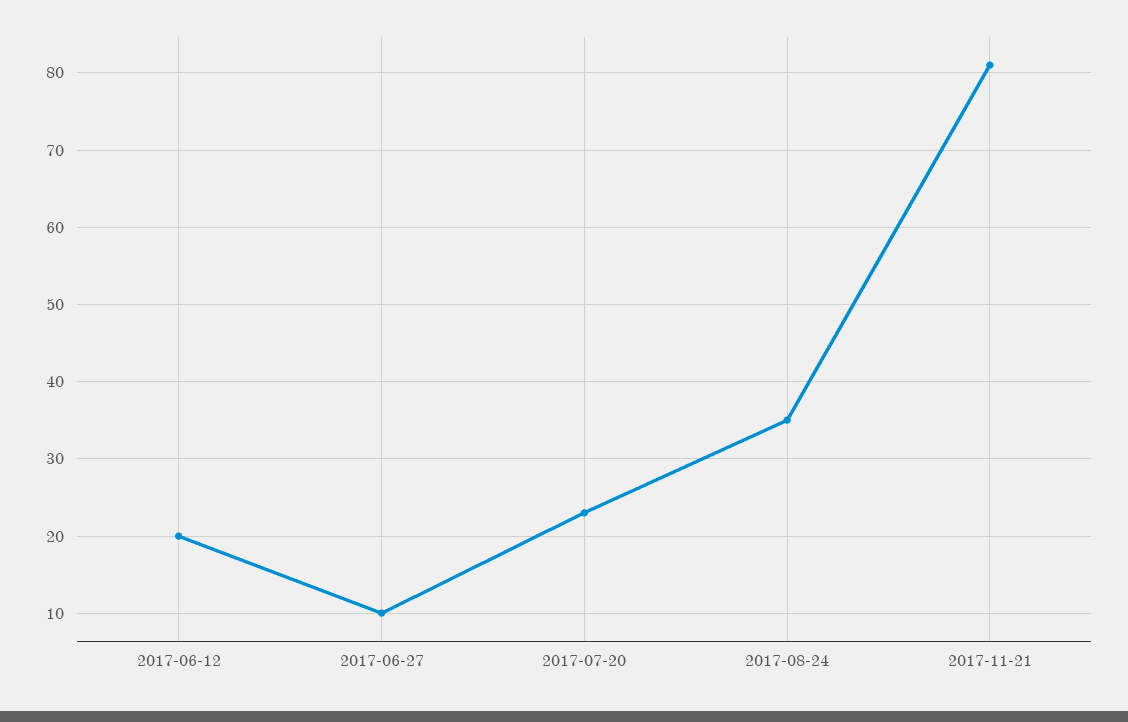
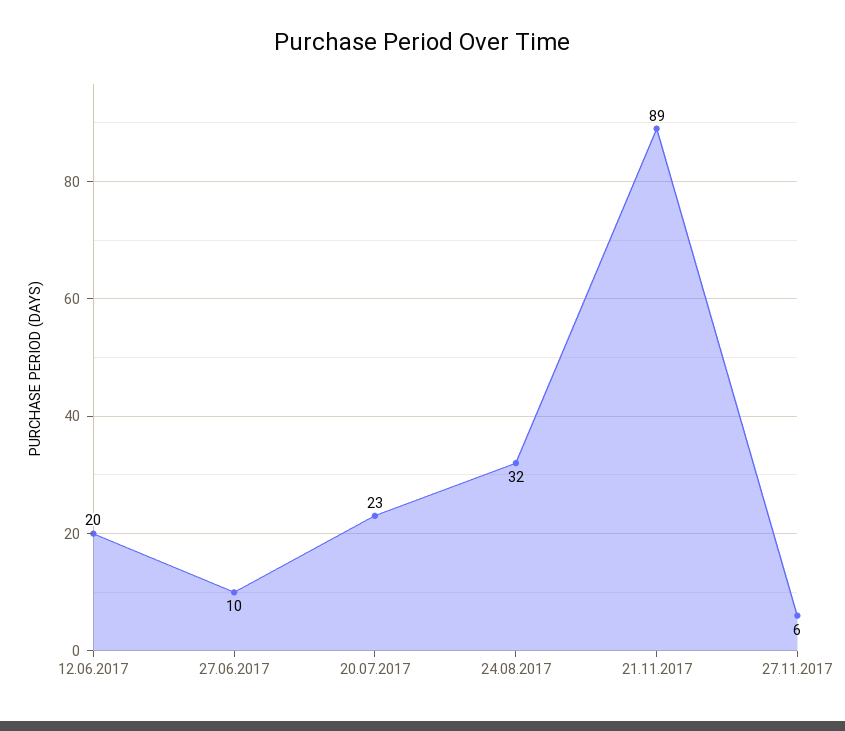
2017-08-24: 35 -> 32
2017-11-21: 81 -> 89
27.11.2017: none -> 6

